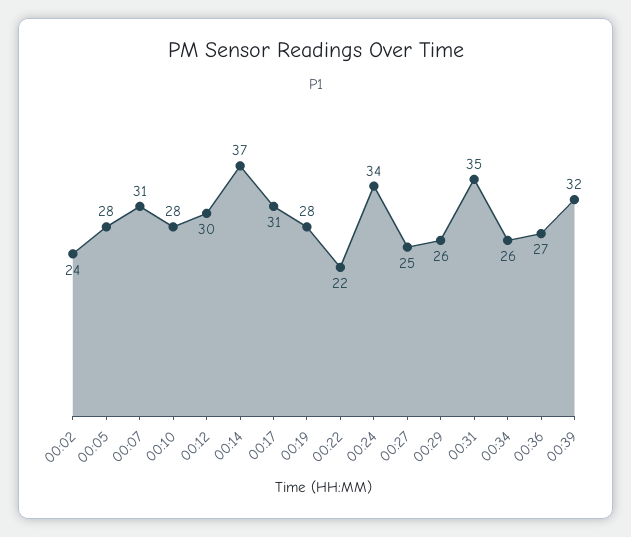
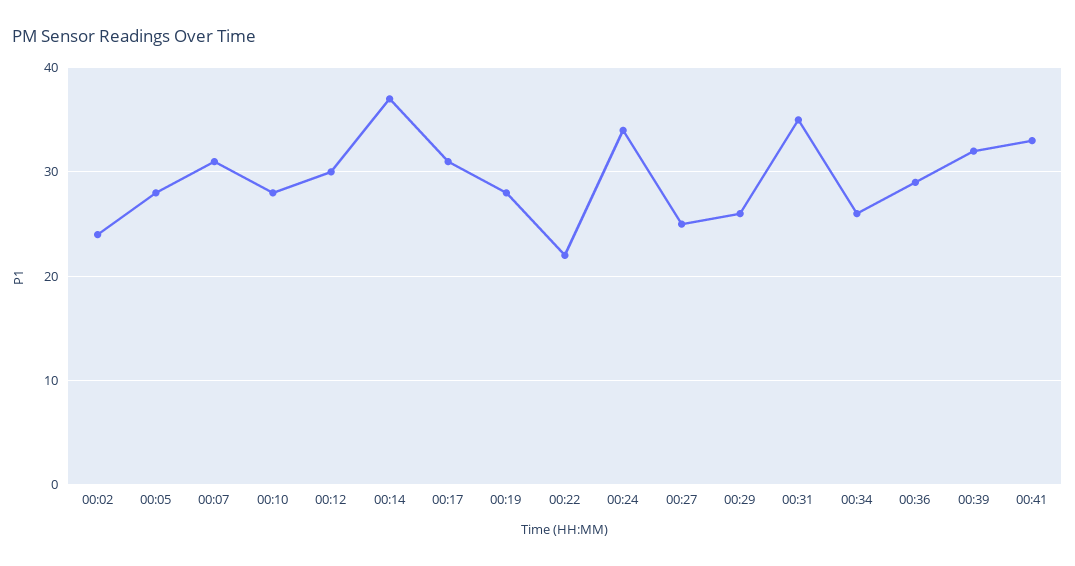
00:36: 27 -> 29
00:41: none -> 33

